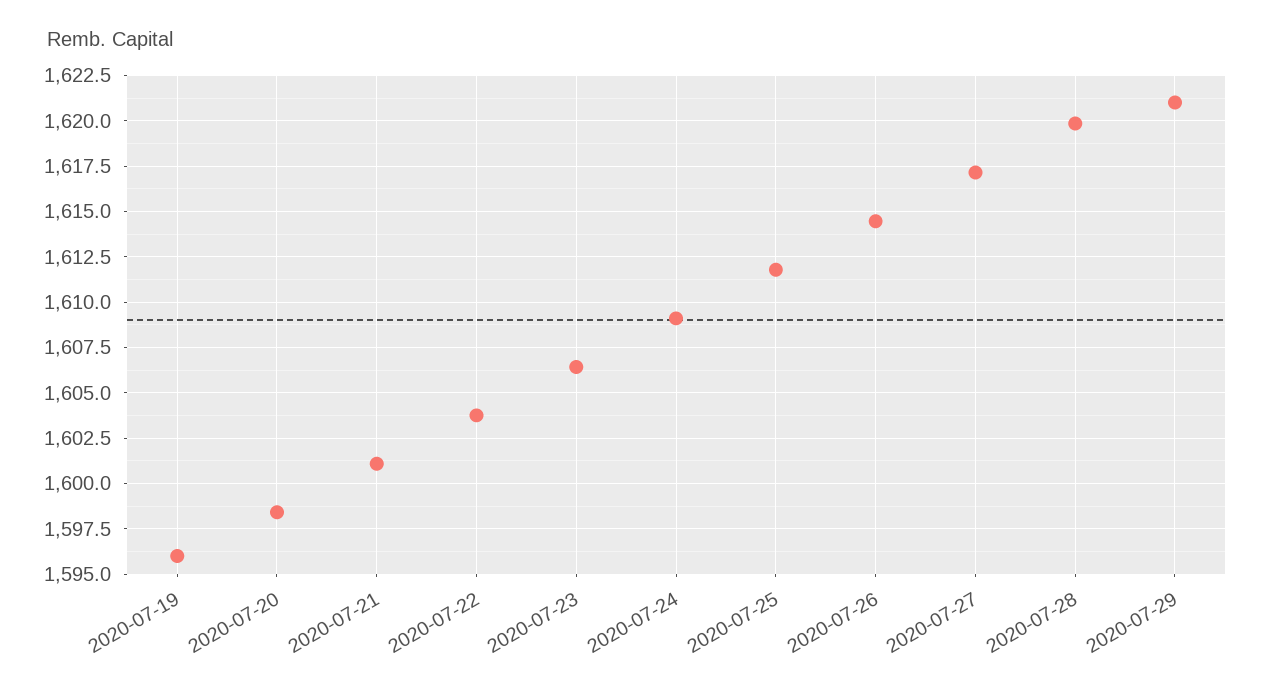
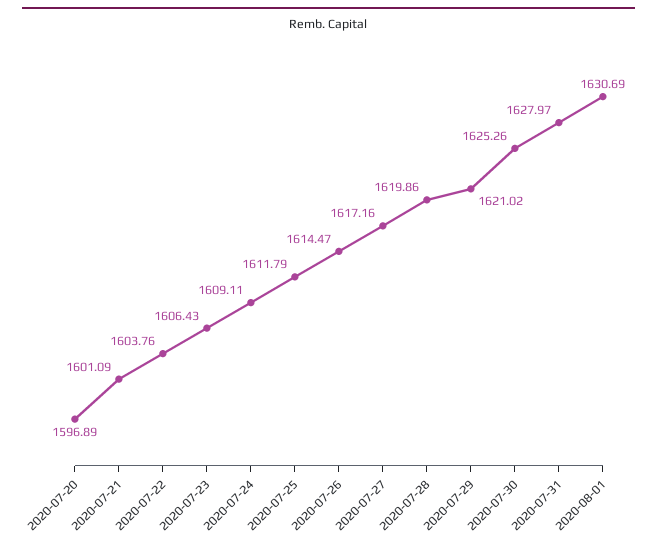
2020-07-19: 1596 -> none
2020-07-20: 1598.5 -> 1596.89
2020-07-30: none -> 1625.26
2020-07-31: none -> 1627.97
2020-08-01: none -> 1630.69

